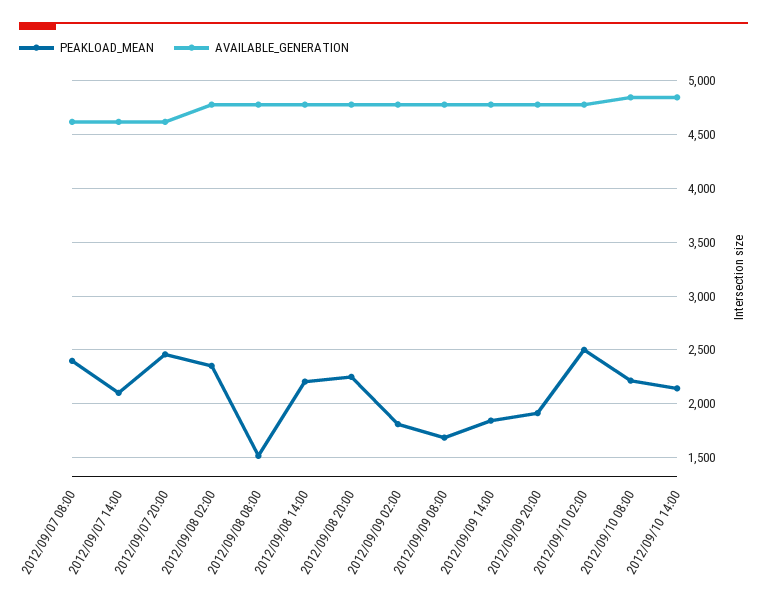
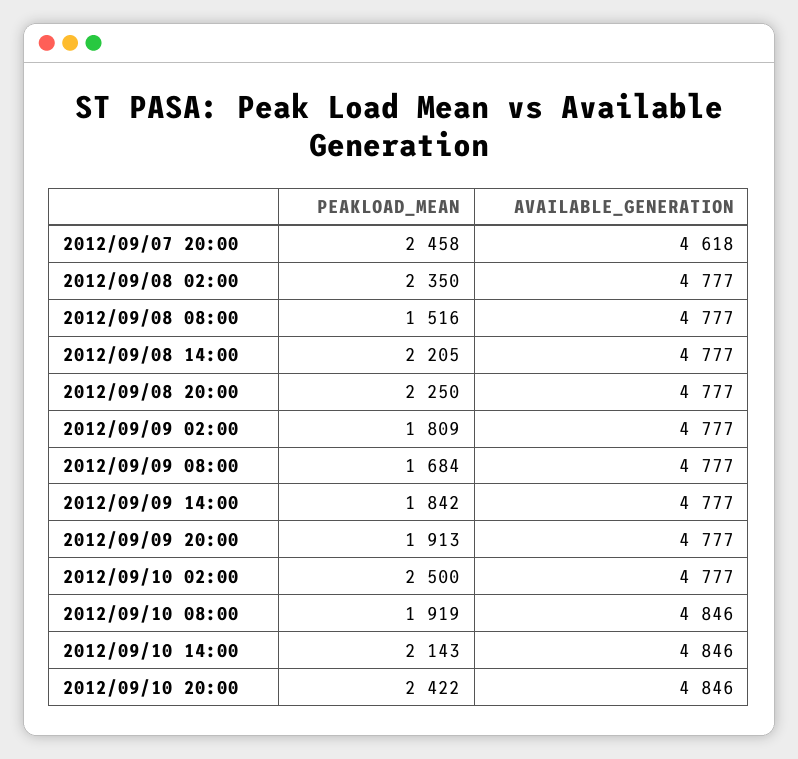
PEAKLOAD_MEAN, 2012/09/07 08:00: 2400 -> none
AVAILABLE_GENERATION, 2012/09/07 08:00: 4600 -> none
PEAKLOAD_MEAN, 2012/09/07 14:00: 2100 -> none
AVAILABLE_GENERATION, 2012/09/07 14:00: 4600 -> none
PEAKLOAD_MEAN, 2012/09/10 08:00: 2200 -> 1919
PEAKLOAD_MEAN, 2012/09/10 20:00: none -> 2422
AVAILABLE_GENERATION, 2012/09/10 20:00: none -> 4846

